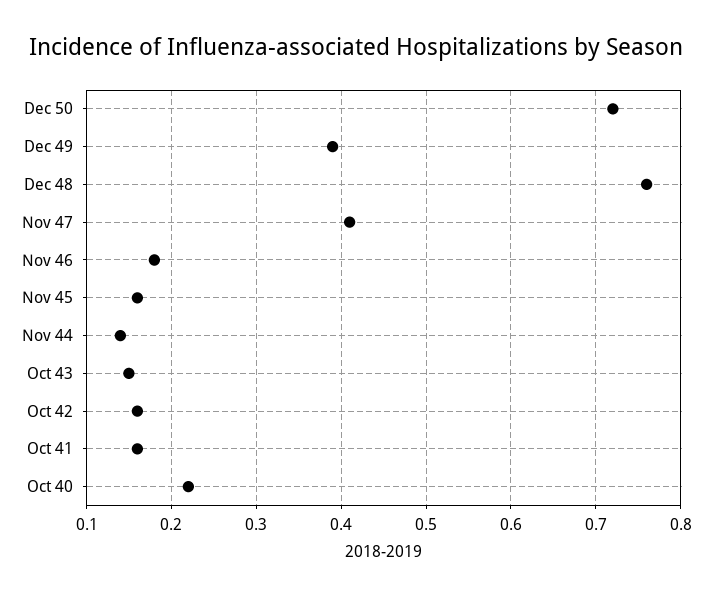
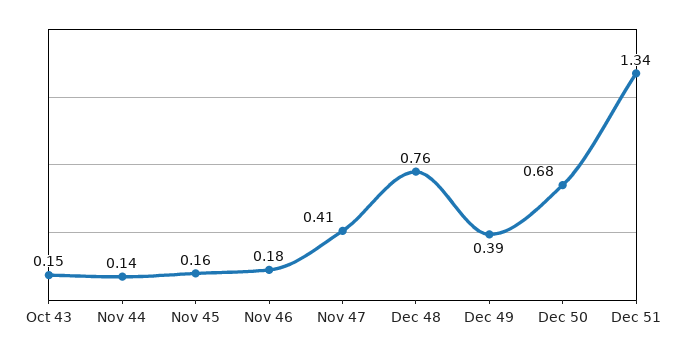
Dec 50: 0.72 -> 0.68
Oct 42: 0.16 -> none
Oct 41: 0.16 -> none
Oct 40: 0.22 -> none
Dec 51: none -> 1.34

